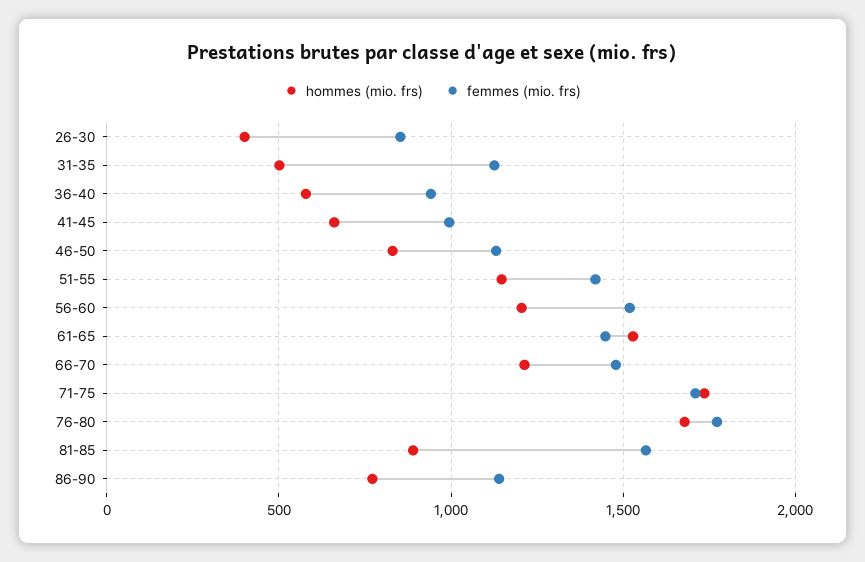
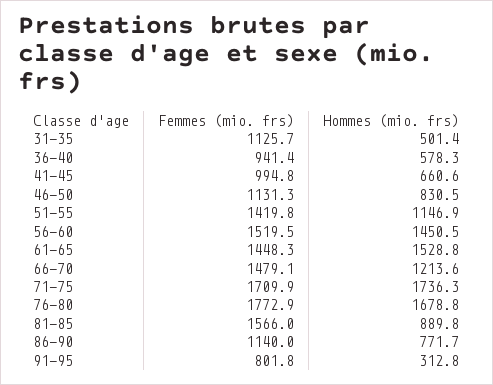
hommes (mio. frs), 26-30: 400 -> none
femmes (mio. frs), 26-30: 850 -> none
hommes (mio. frs), 56-60: 1200 -> 1450.5
femmes (mio. frs), 91-95: none -> 801.8
hommes (mio. frs), 91-95: none -> 312.8

